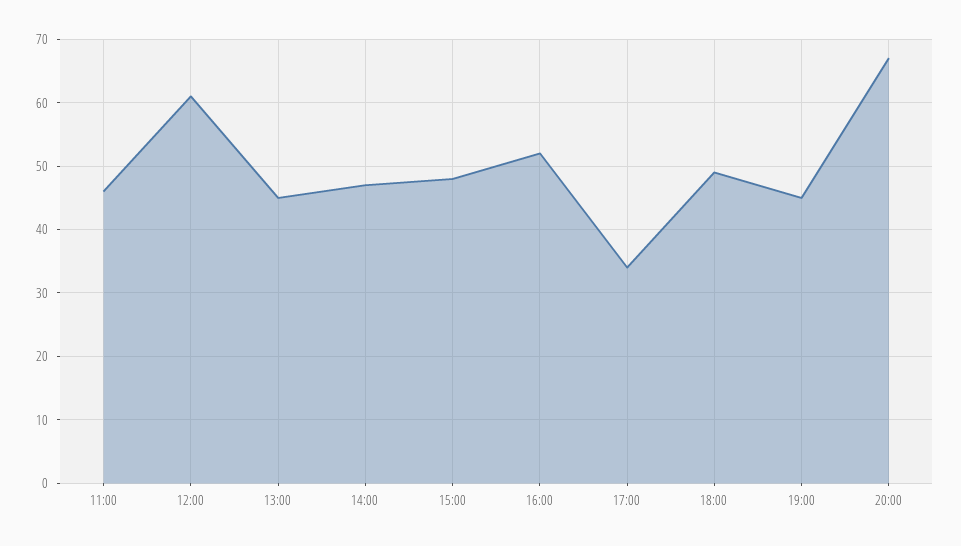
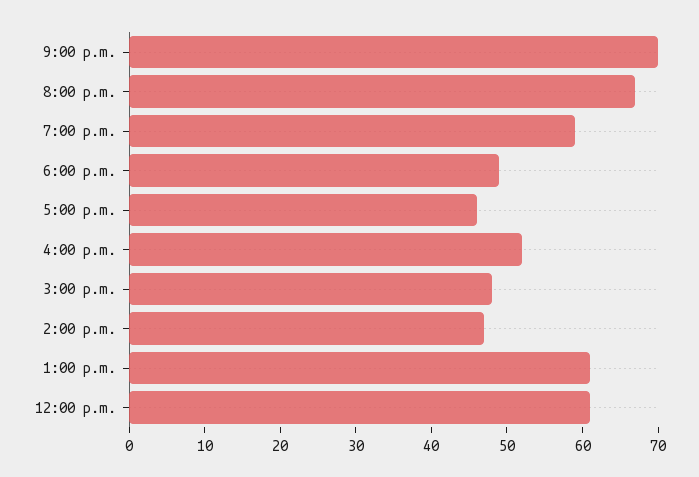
11:00: 46 -> none
13:00: 45 -> 60
17:00: 34 -> 45
19:00: 45 -> 60
9:00 p.m.: none -> 70

